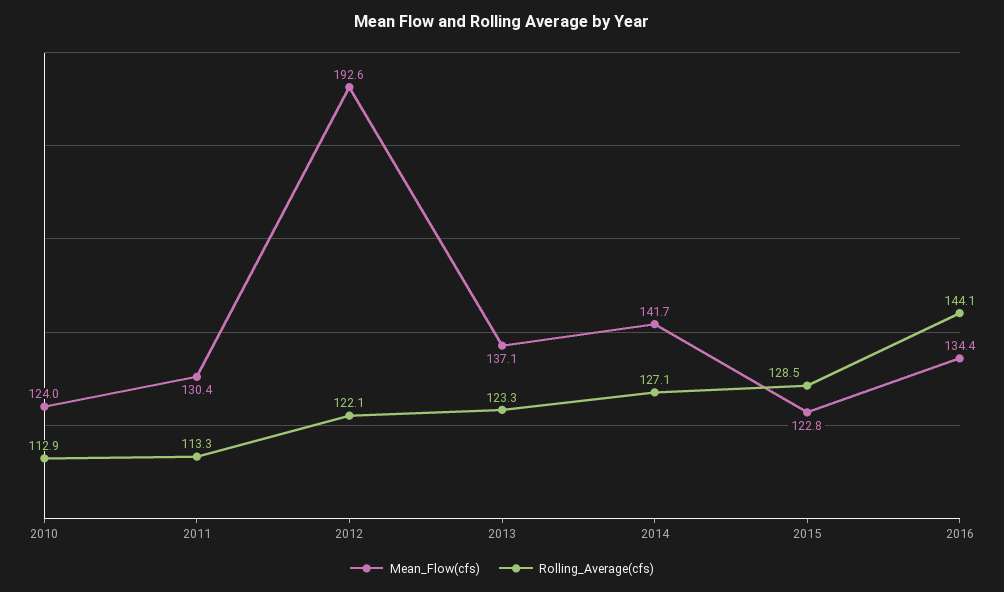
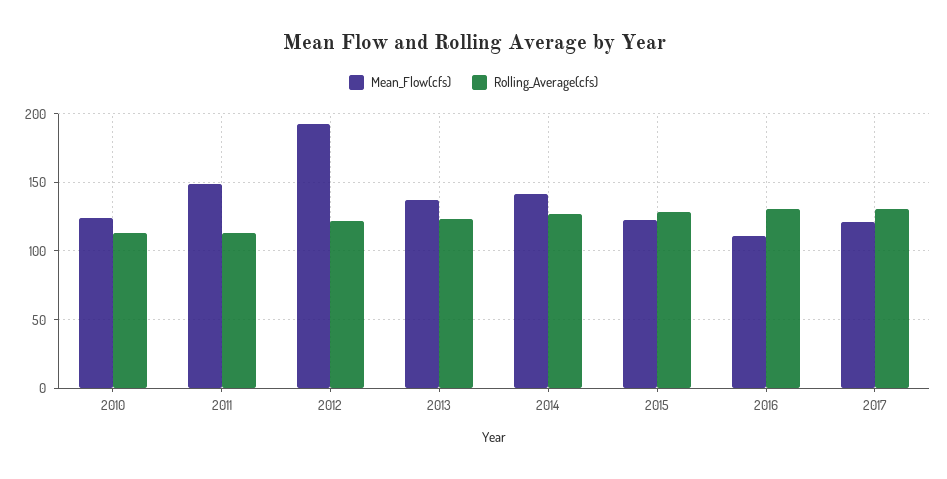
Mean_Flow(cfs), 2011: 130.4 -> 150
Mean_Flow(cfs), 2016: 134.4 -> 110
Rolling_Average(cfs), 2016: 144.1 -> 130
Mean_Flow(cfs), 2017: none -> 120
Rolling_Average(cfs), 2017: none -> 130

